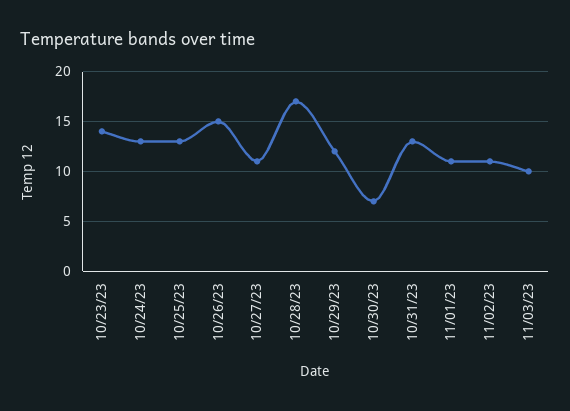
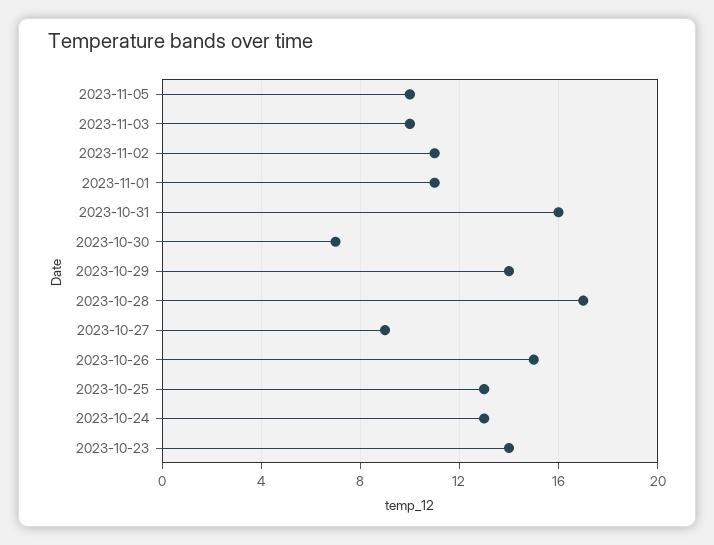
10/27/23: 11 -> 9
10/29/23: 12 -> 14
10/31/23: 13 -> 16
2023-11-05: none -> 10

